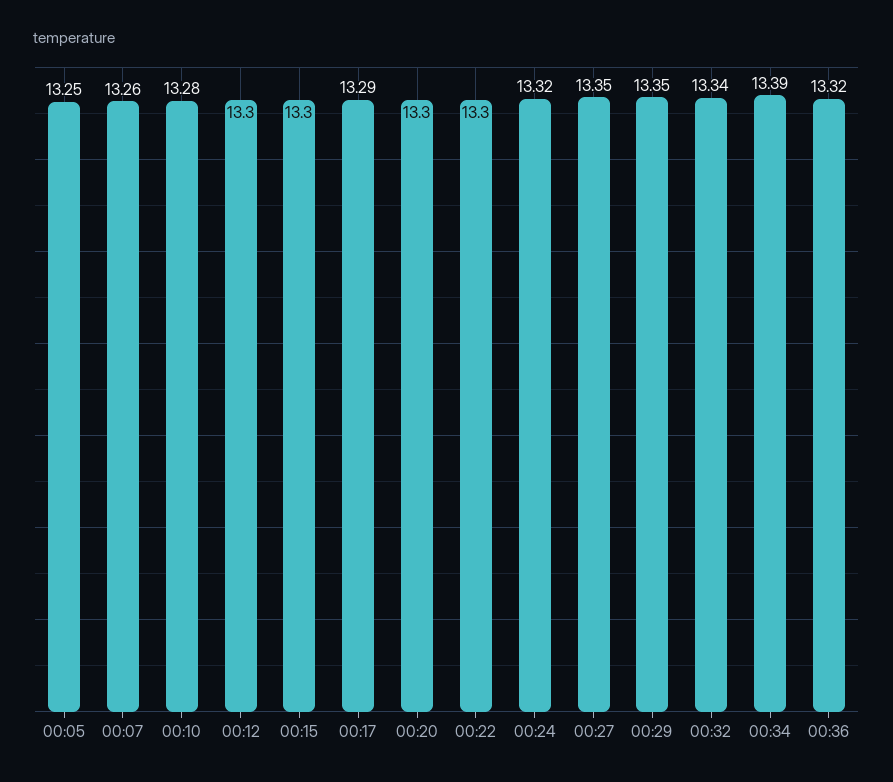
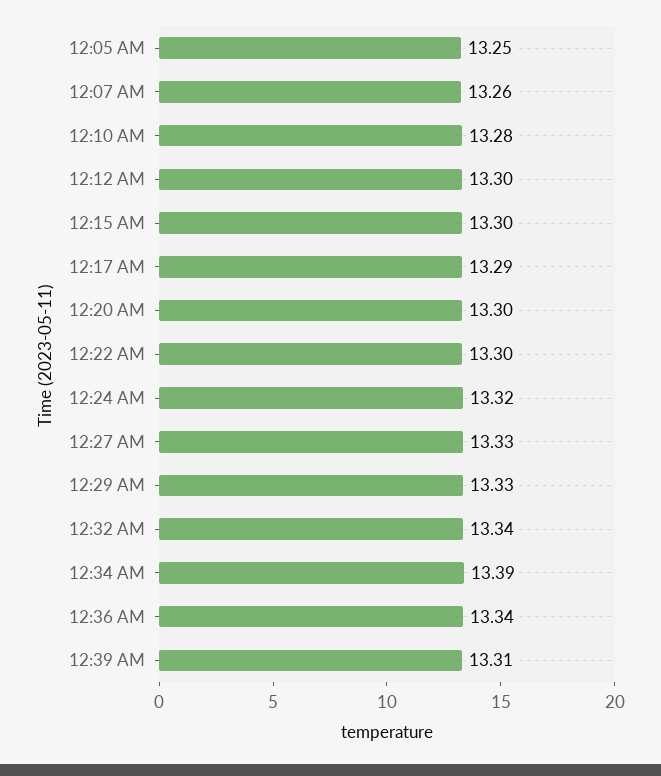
00:27: 13.35 -> 13.33
00:29: 13.35 -> 13.33
00:36: 13.32 -> 13.34
12:39 AM: none -> 13.31

